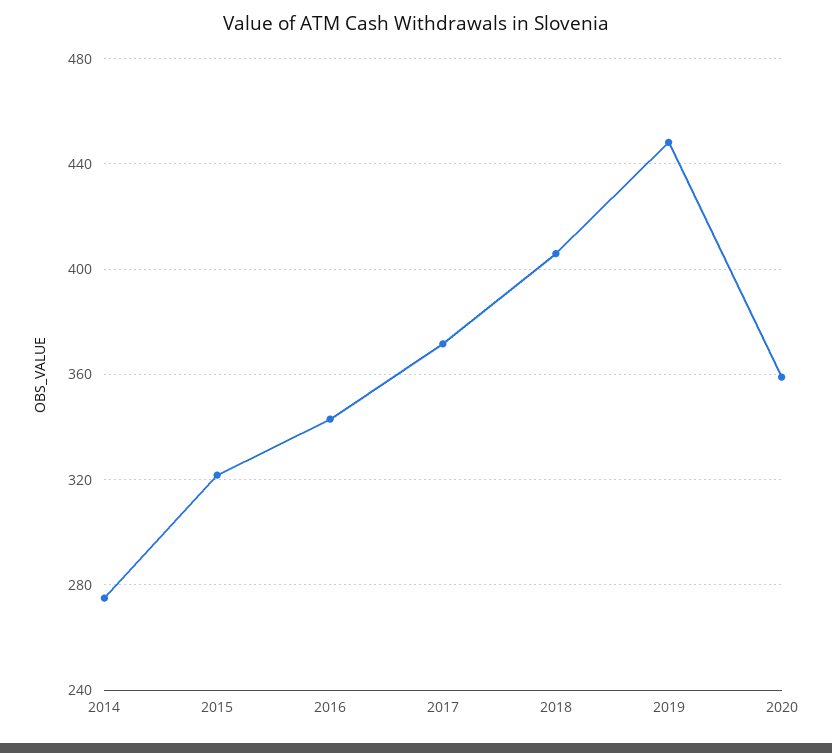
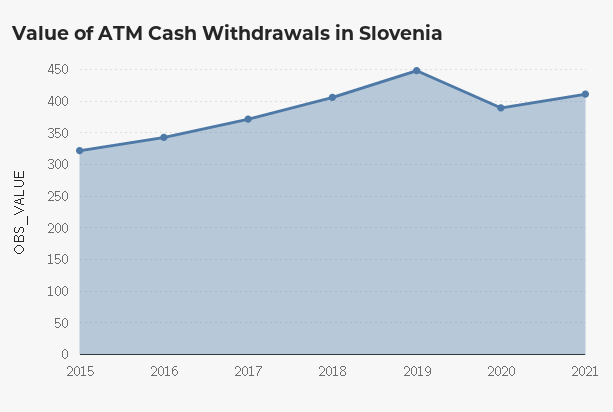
2014: 275 -> none
2020: 360 -> 390
2021: none -> 410

